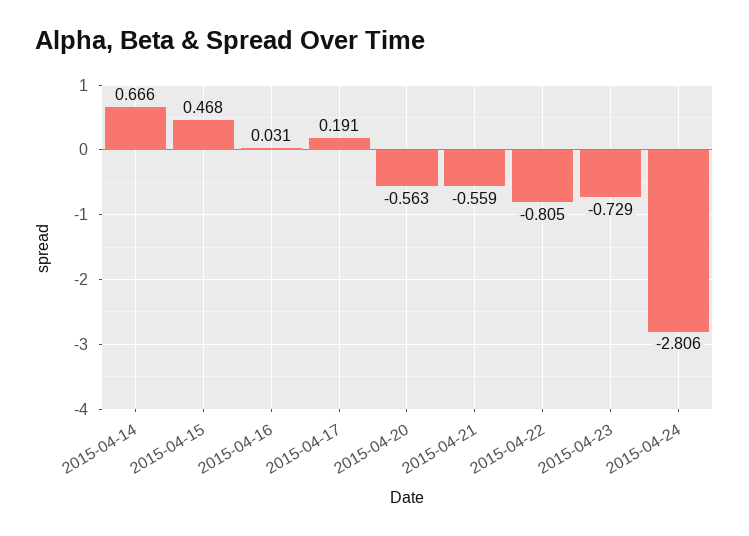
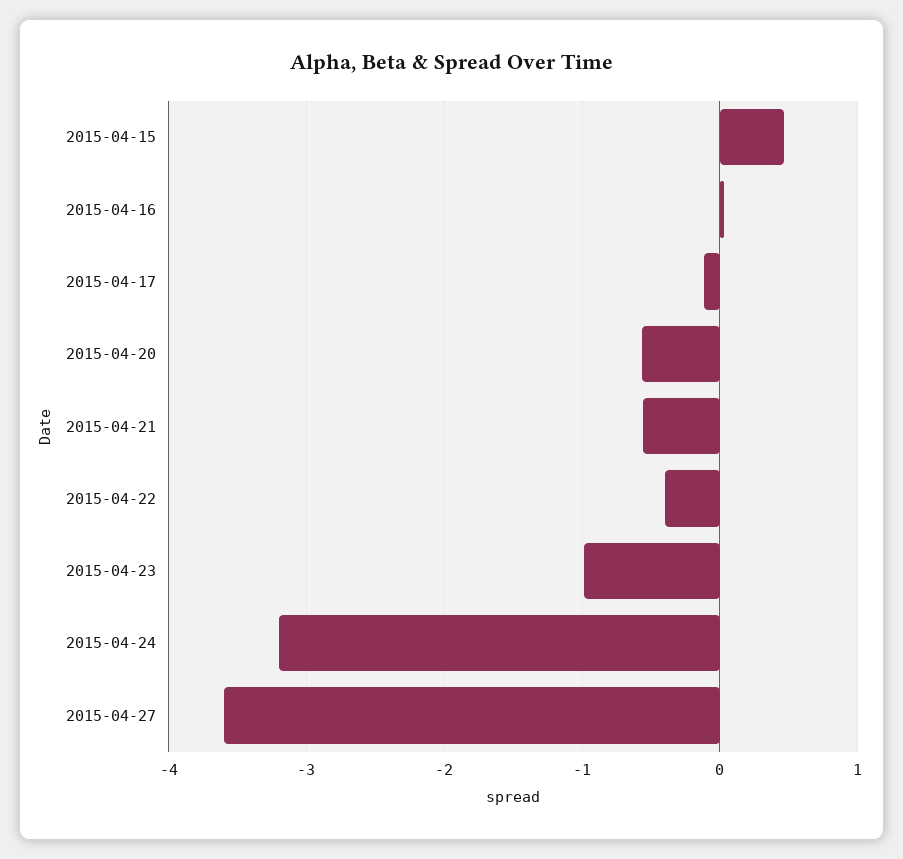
2015-04-14: 0.666 -> none
2015-04-17: 0.191 -> -0.1
2015-04-22: -0.805 -> -0.4
2015-04-23: -0.729 -> -1
2015-04-24: -2.806 -> -3.2
2015-04-27: none -> -3.6

